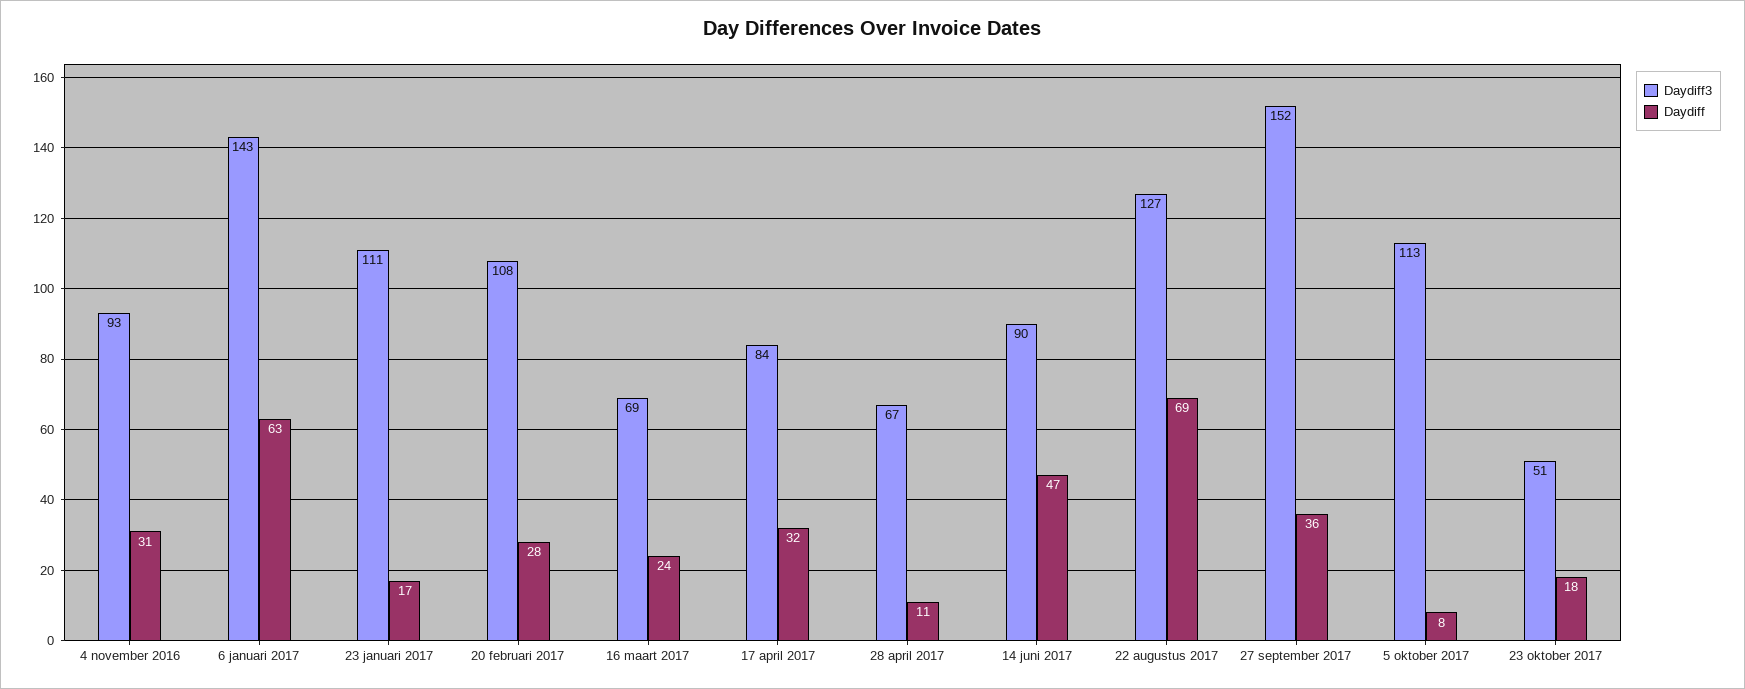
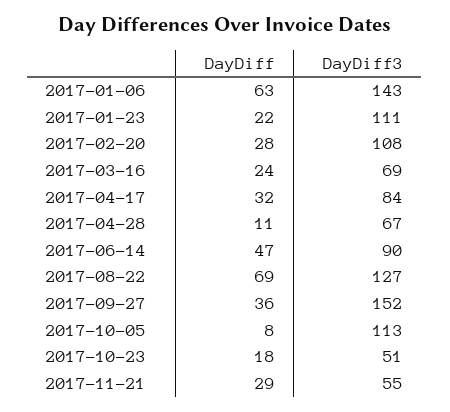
Daydiff3, 4 november 2016: 93 -> none
Daydiff, 4 november 2016: 31 -> none
Daydiff, 23 januari 2017: 17 -> 22
Daydiff, 2017-11-21: none -> 29
Daydiff3, 2017-11-21: none -> 55

